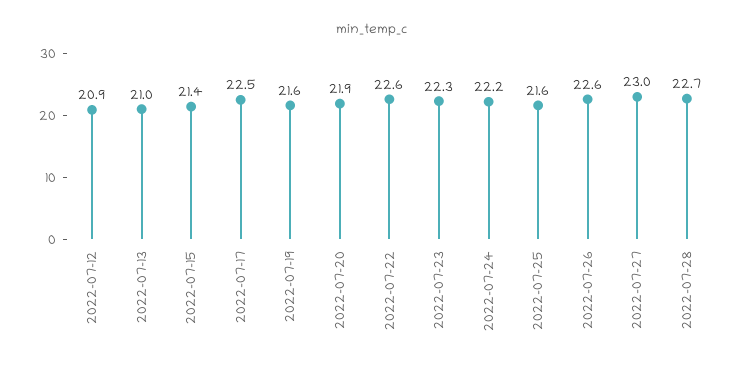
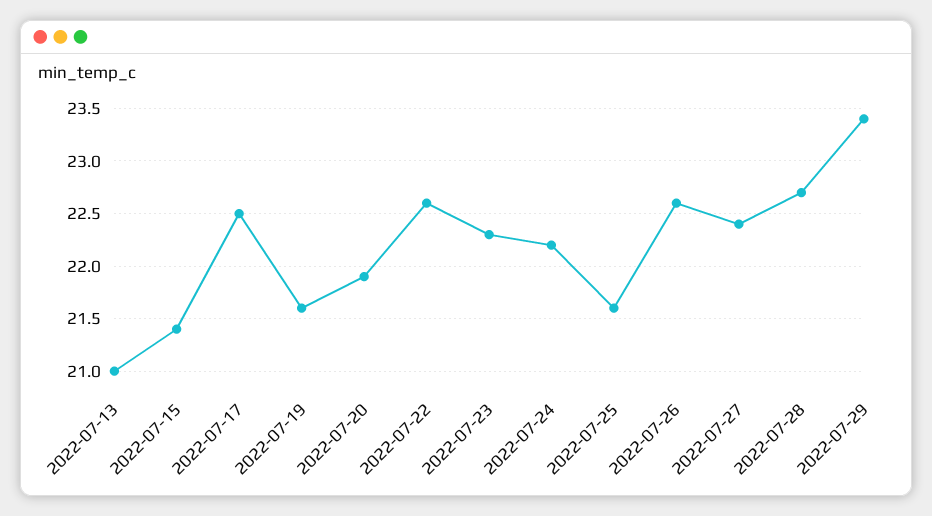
2022-07-12: 20.9 -> none
2022-07-27: 23 -> 22.4
2022-07-29: none -> 23.4

